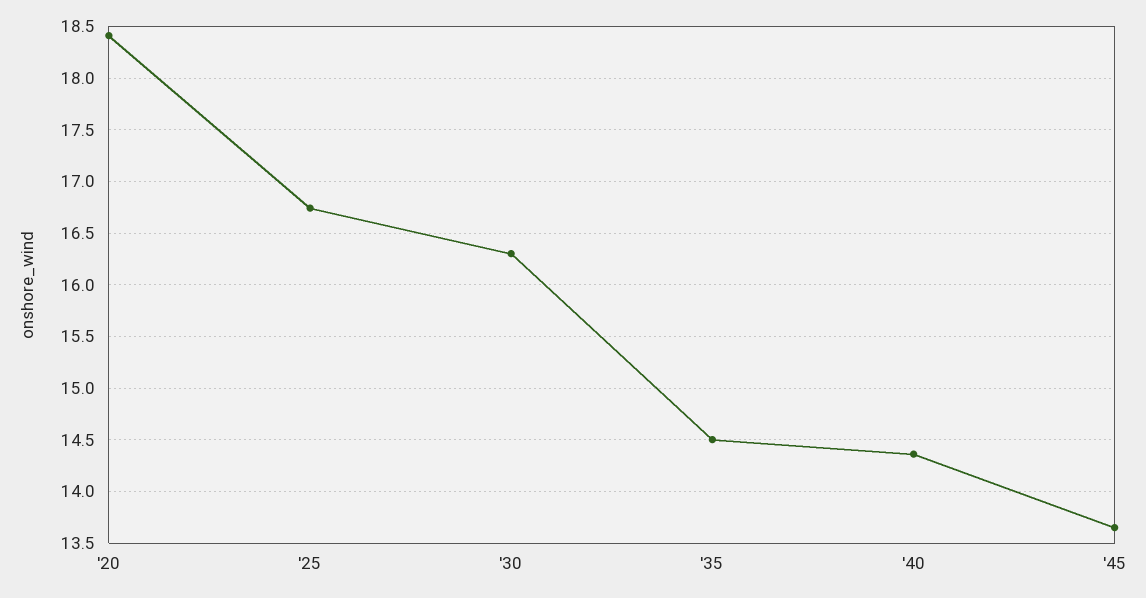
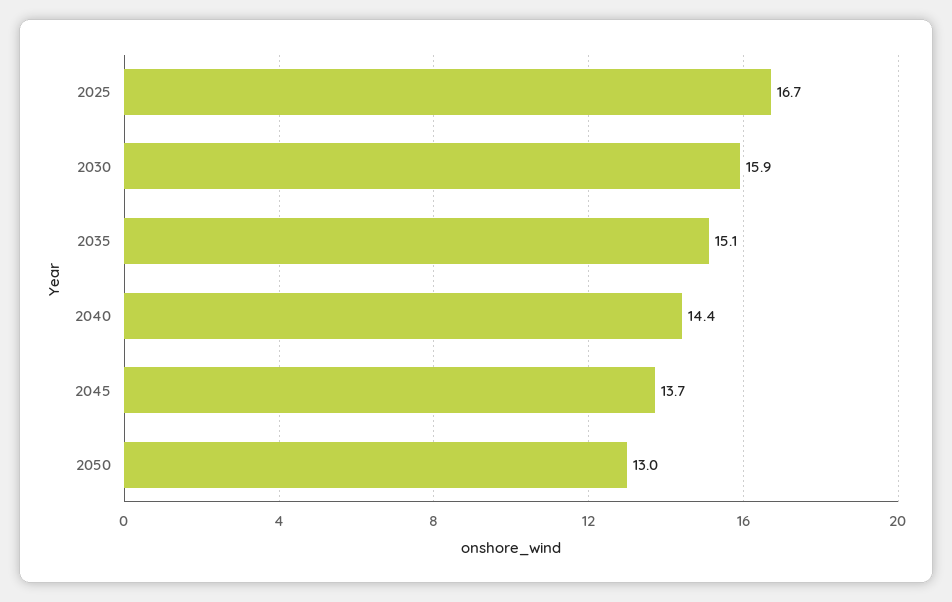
'20: 18.4 -> none
'30: 16.3 -> 15.9
'35: 14.5 -> 15.1
2050: none -> 13

